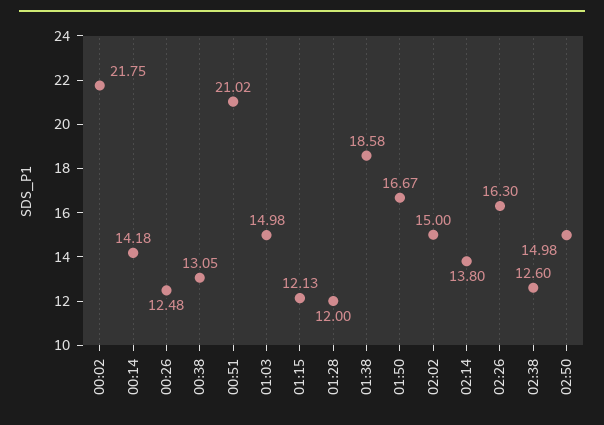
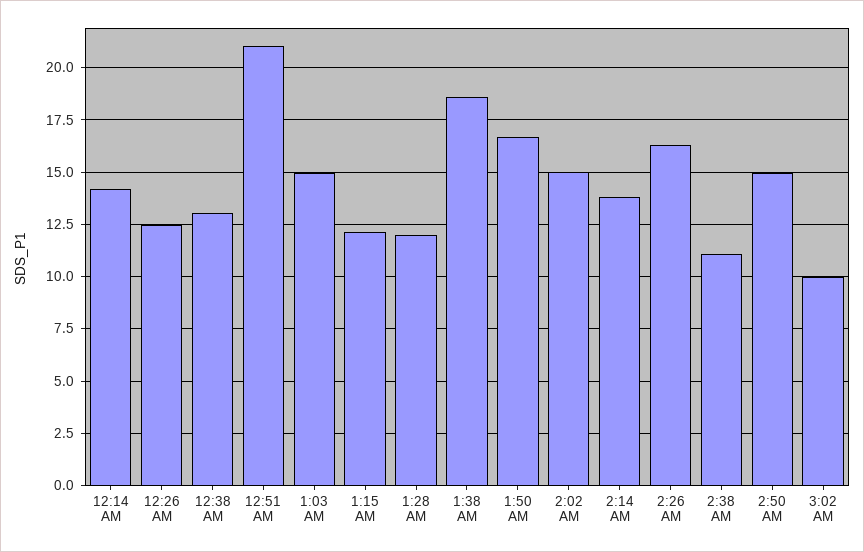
00:02: 21.75 -> none
02:38: 12.6 -> 11
3:02 AM: none -> 10

